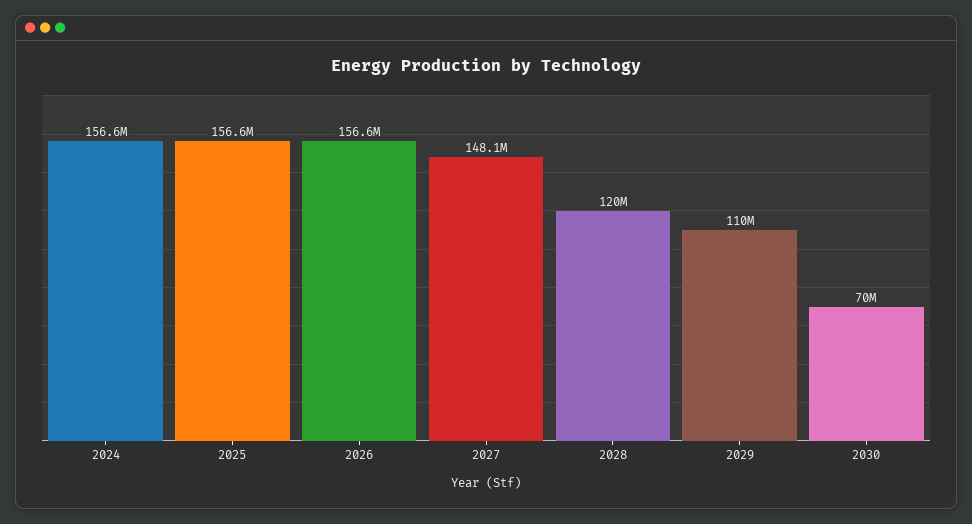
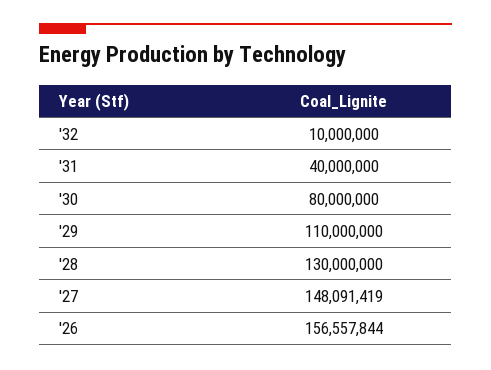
2024: 156600000 -> none
2025: 156600000 -> none
2028: 120000000 -> 130000000
2030: 70000000 -> 80000000
'32: none -> 10000000
'31: none -> 40000000

